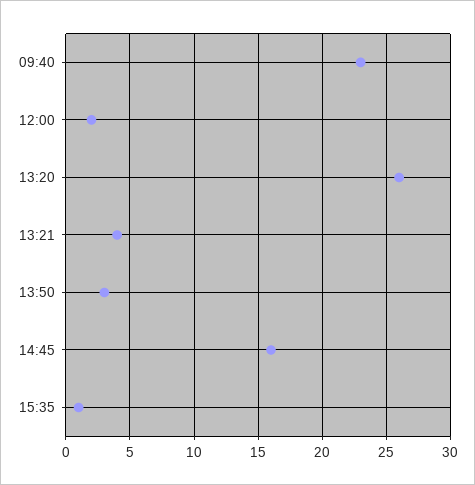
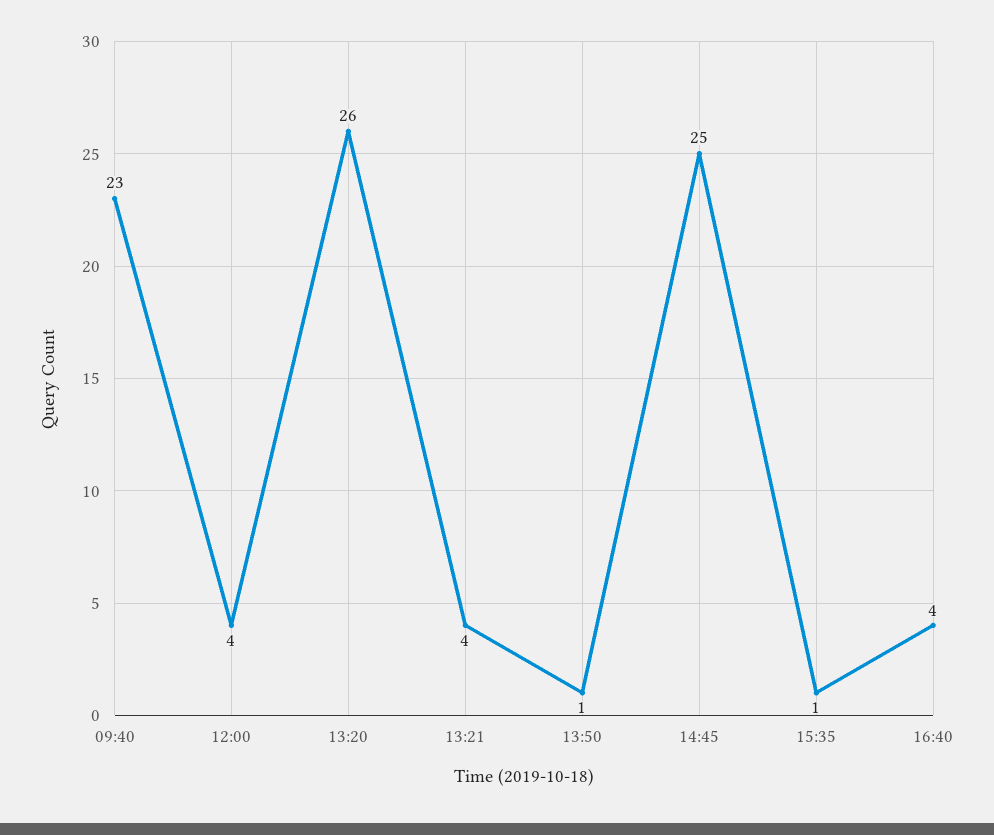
12:00: 2 -> 4
13:50: 3 -> 1
14:45: 16 -> 25
16:40: none -> 4

